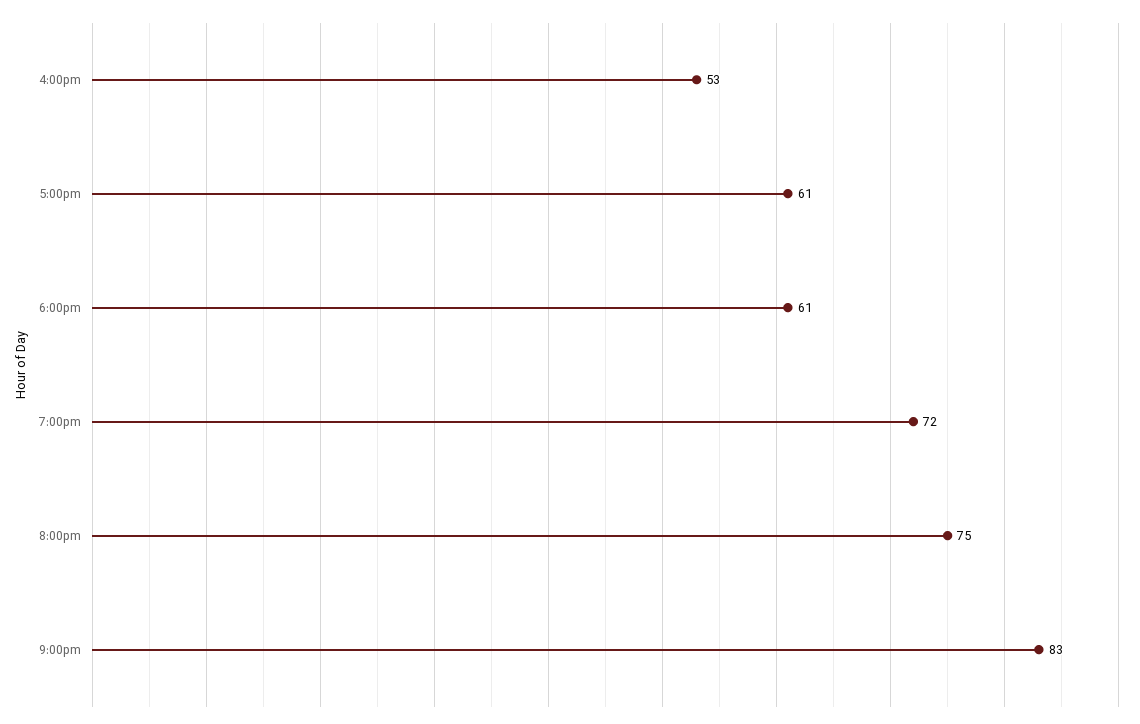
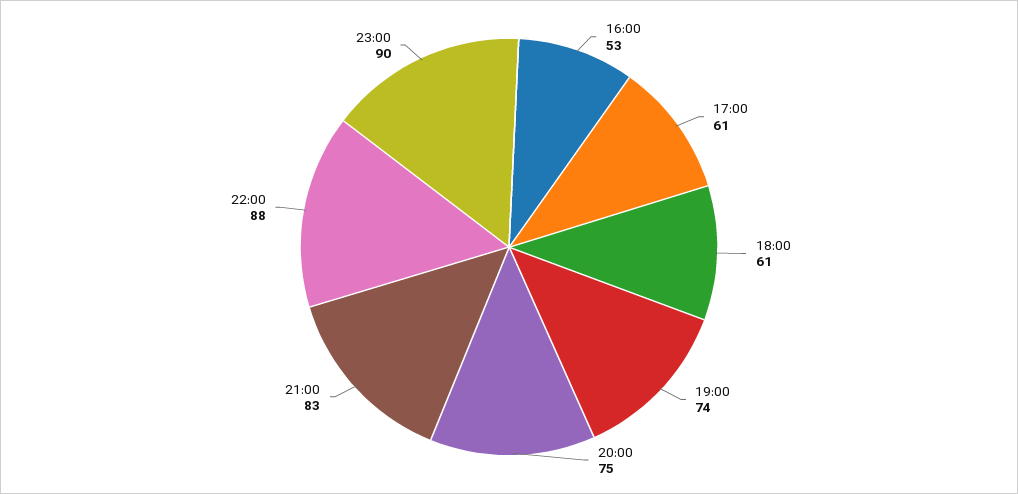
7:00pm: 72 -> 74
22:00: none -> 88
23:00: none -> 90

